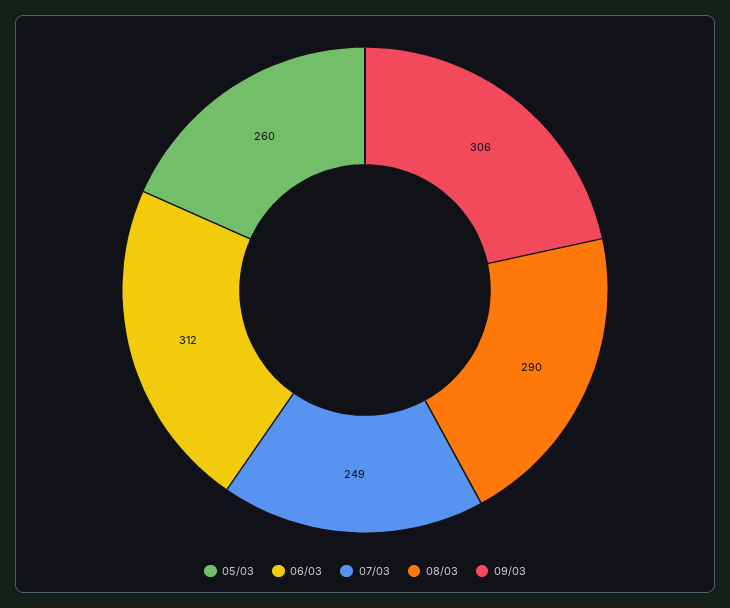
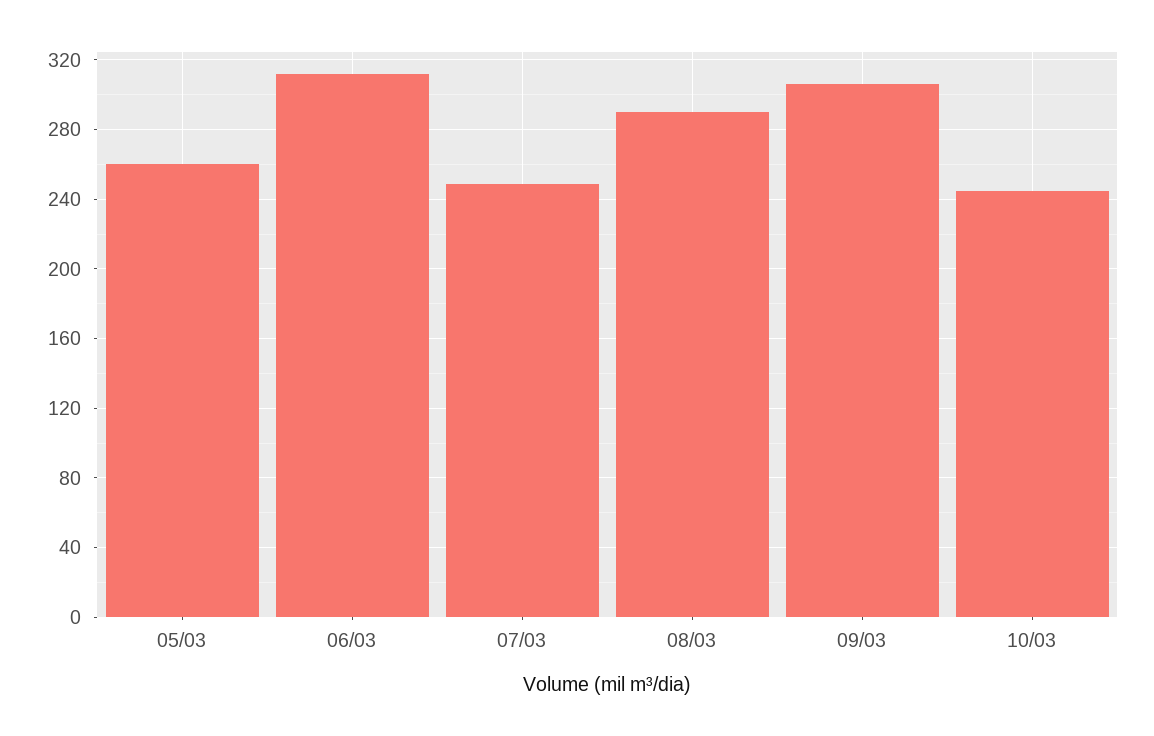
10/03: none -> 245

